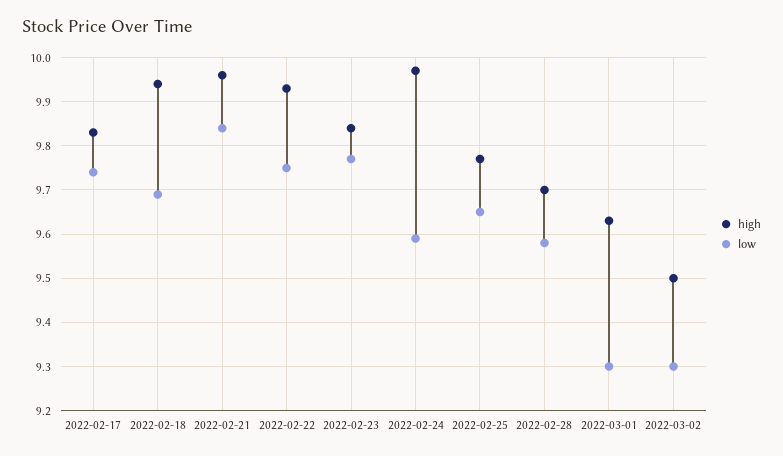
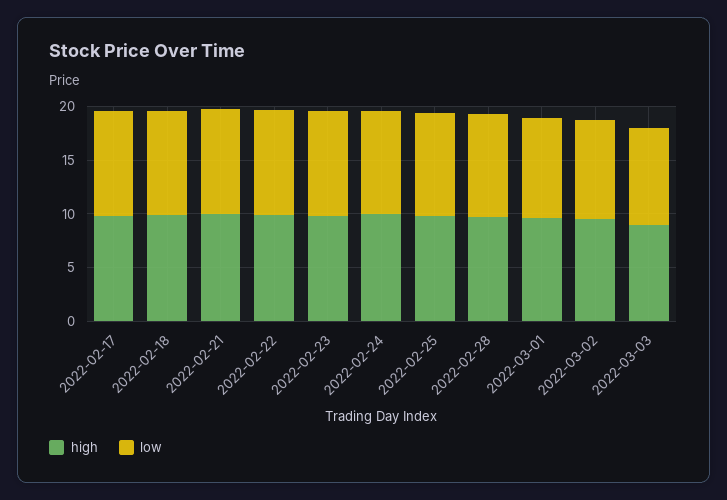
high, 2022-03-03: none -> 9
low, 2022-03-03: none -> 9

